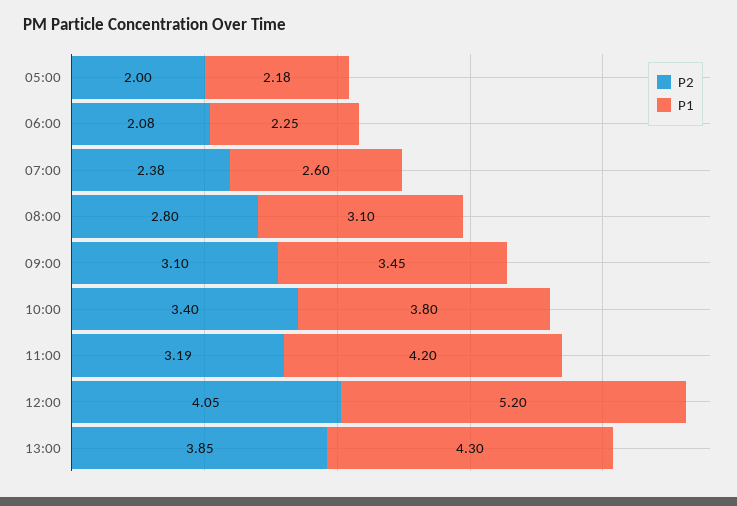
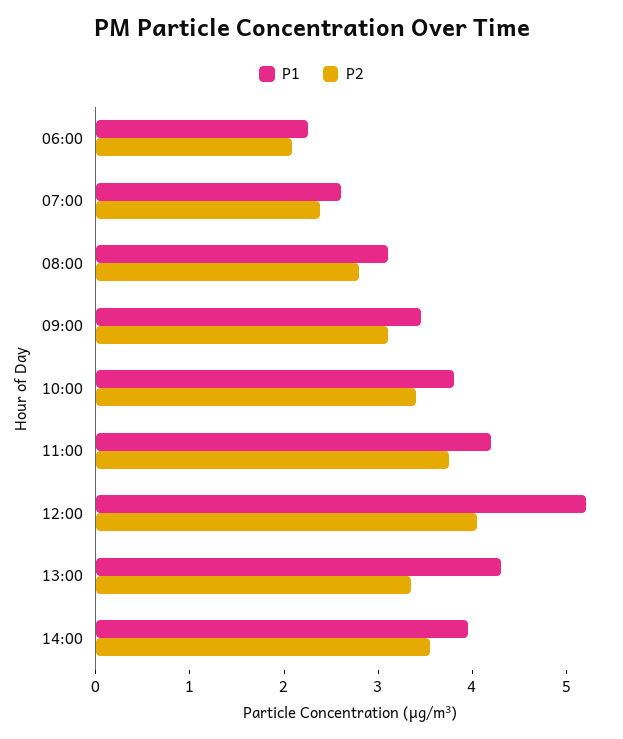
P2, 05:00: 2 -> none
P1, 05:00: 2.18 -> none
P2, 11:00: 3.19 -> 3.8
P2, 13:00: 3.85 -> 3.4
P1, 14:00: none -> 4
P2, 14:00: none -> 3.6

